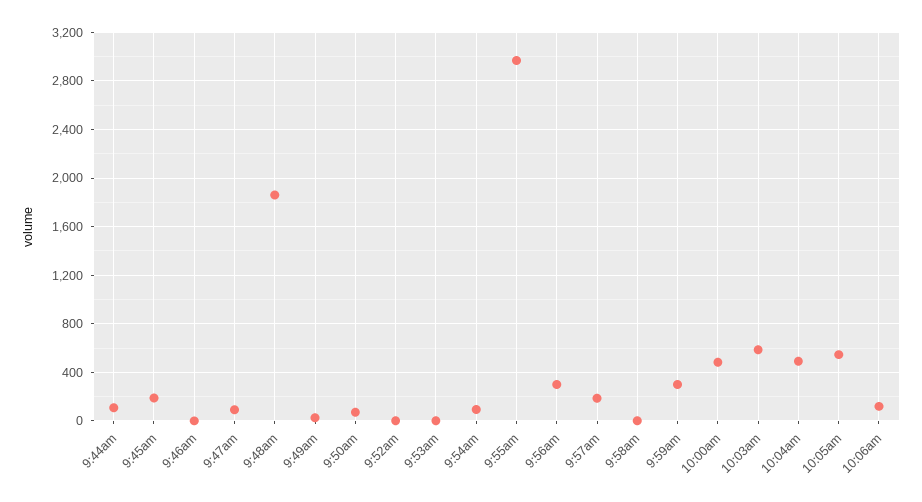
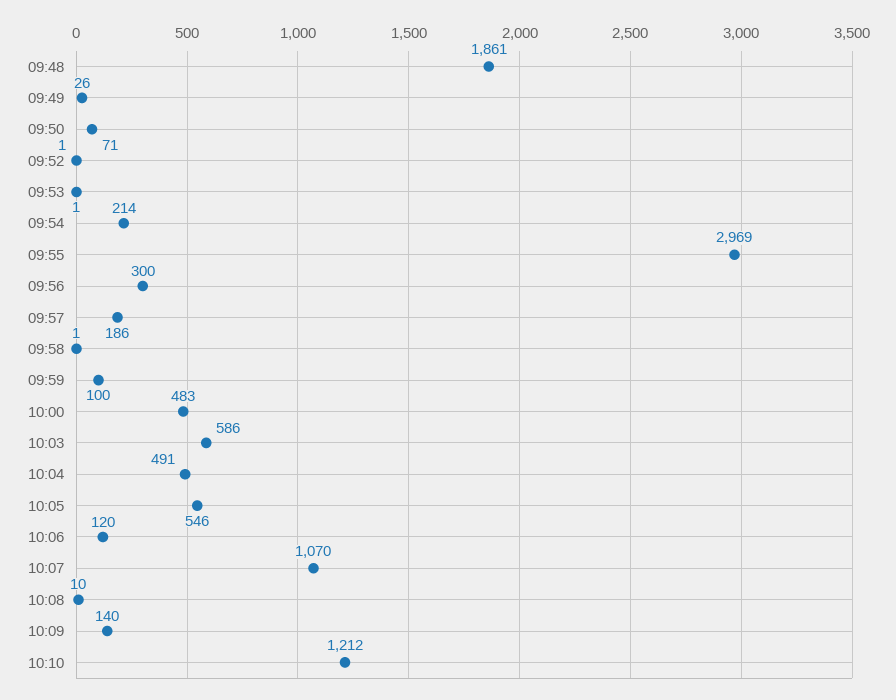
9:44am: 100 -> none
9:45am: 200 -> none
9:46am: 0 -> none
9:47am: 100 -> none
9:54am: 100 -> 214
9:59am: 300 -> 100
10:07: none -> 1070
10:08: none -> 10
10:09: none -> 140
10:10: none -> 1212

